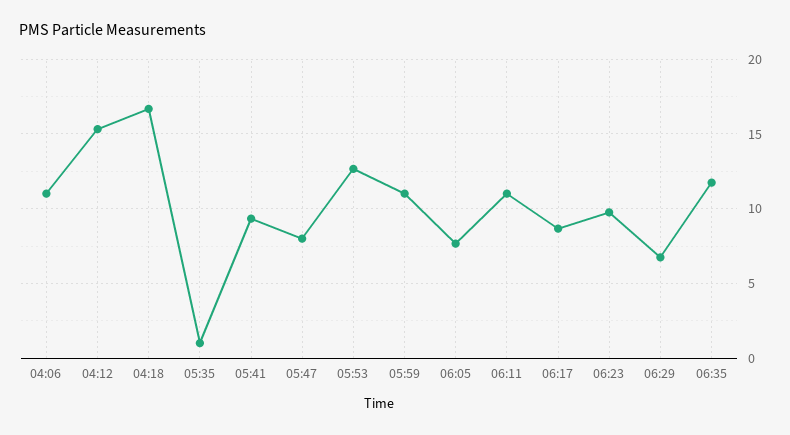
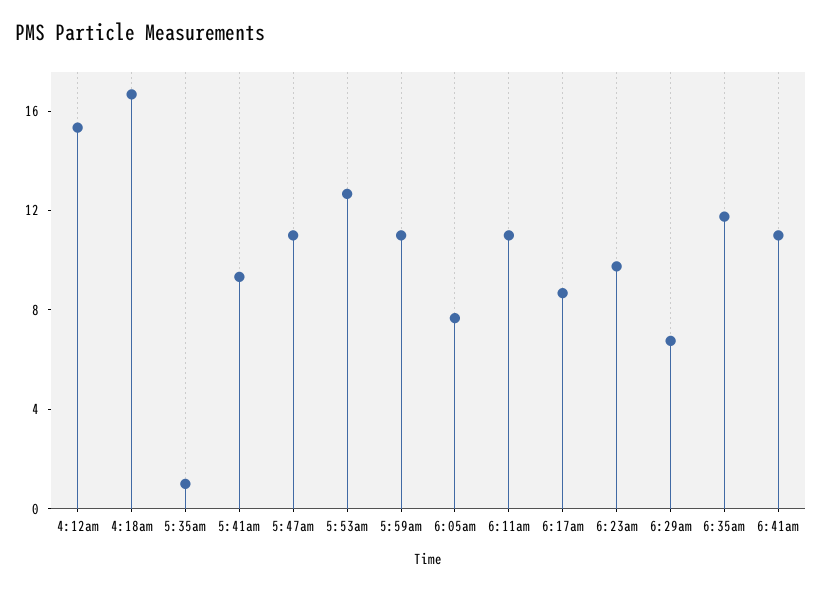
04:06: 11 -> none
05:47: 8 -> 11
6:41am: none -> 11

